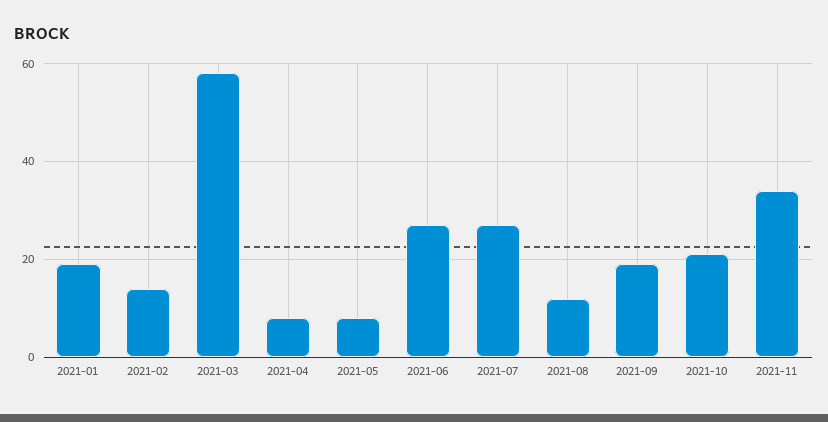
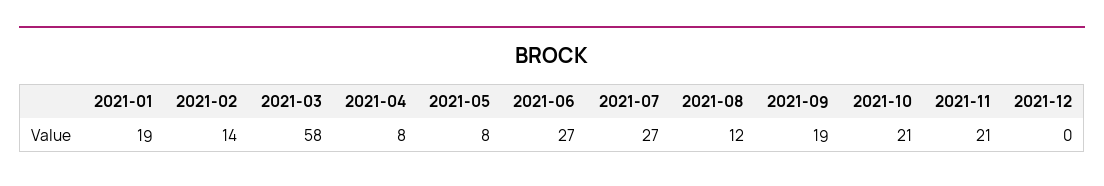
2021-11: 35 -> 21
2021-12: none -> 0

